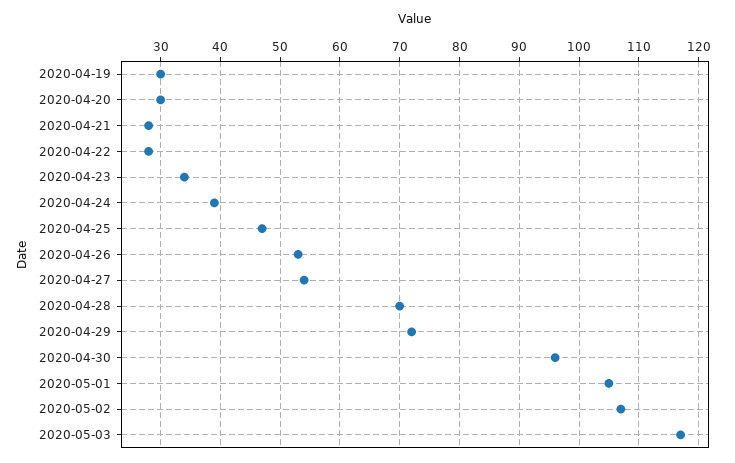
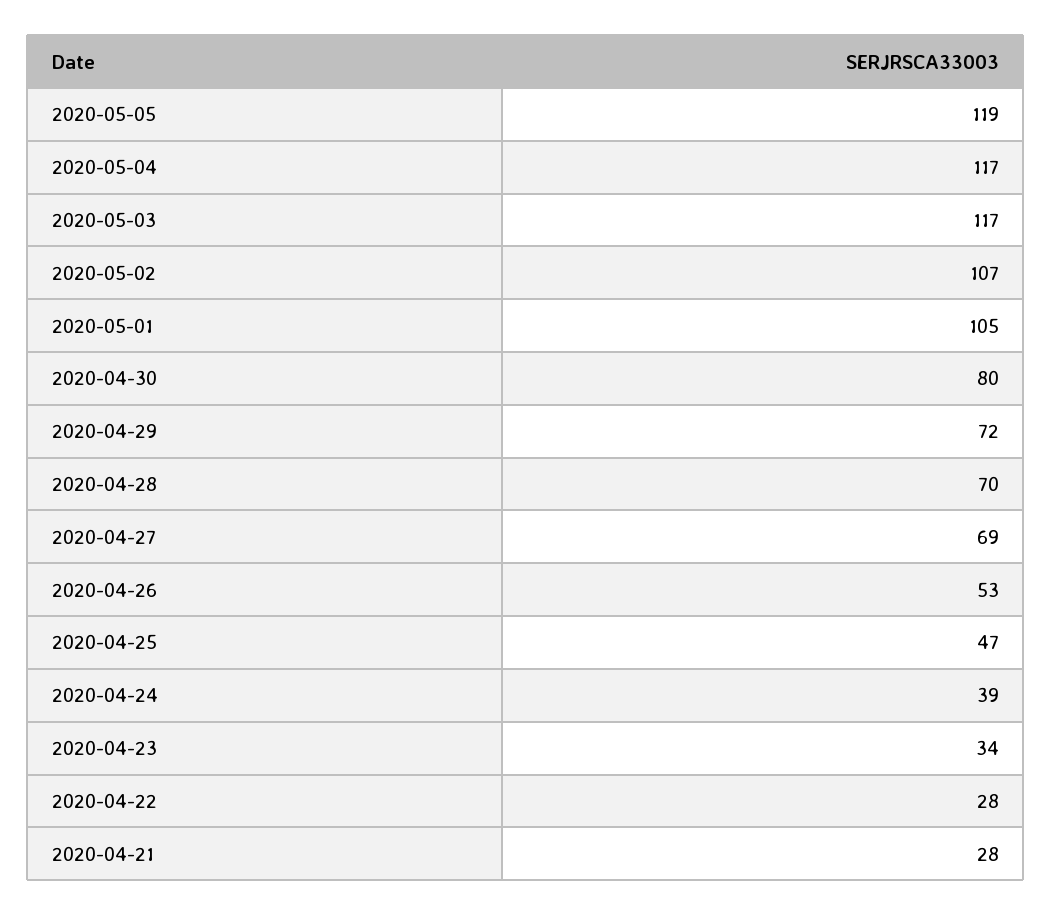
2020-04-19: 30 -> none
2020-04-20: 30 -> none
2020-04-27: 55 -> 69
2020-04-30: 95 -> 80
2020-05-05: none -> 119
2020-05-04: none -> 117

